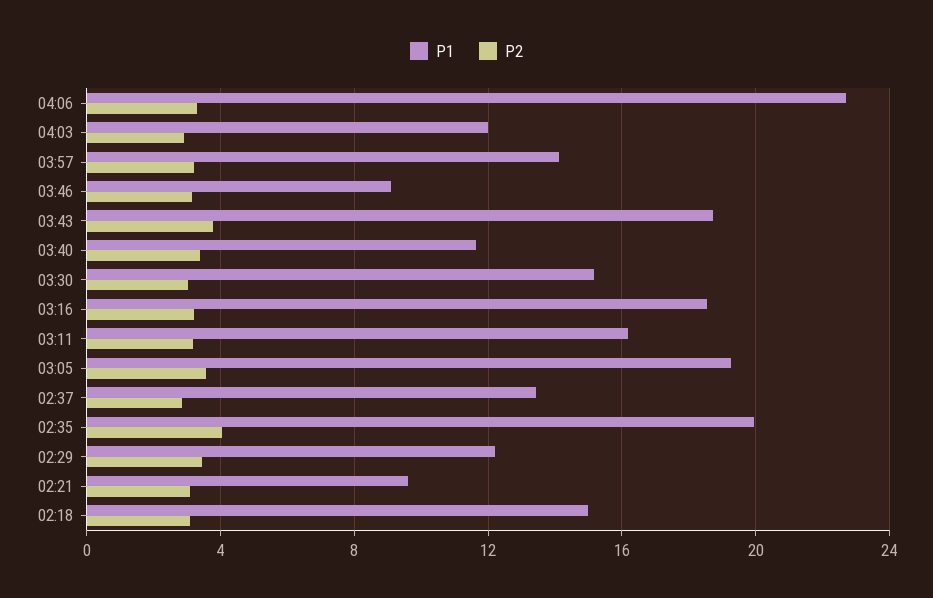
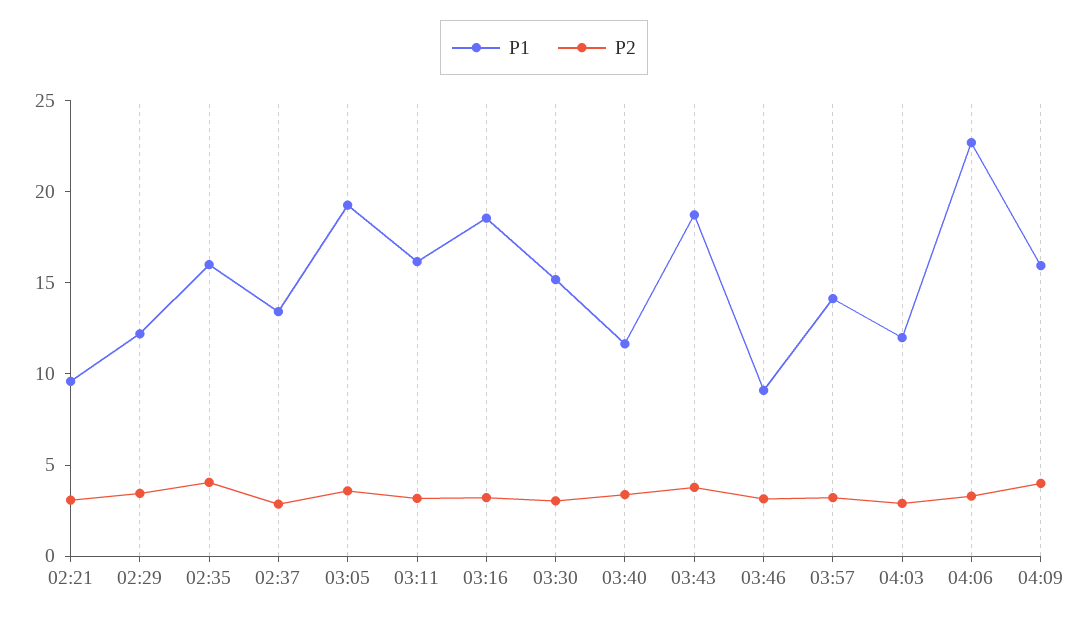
P1, 02:35: 20 -> 16
P1, 02:18: 15 -> none
P2, 02:18: 3 -> none
P1, 04:09: none -> 16
P2, 04:09: none -> 4

